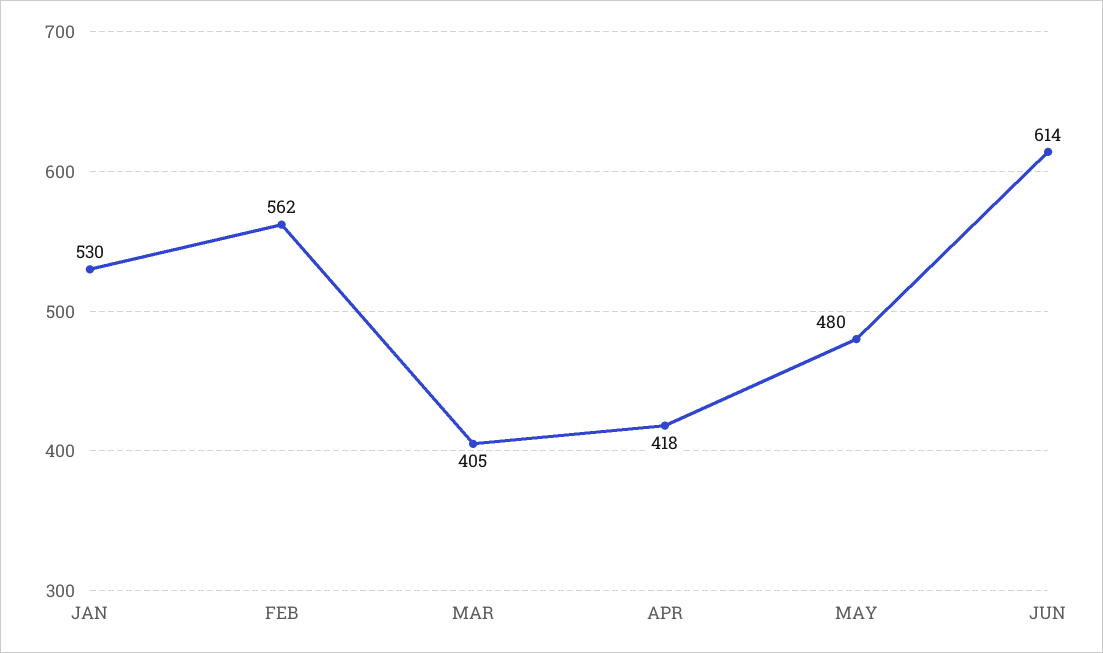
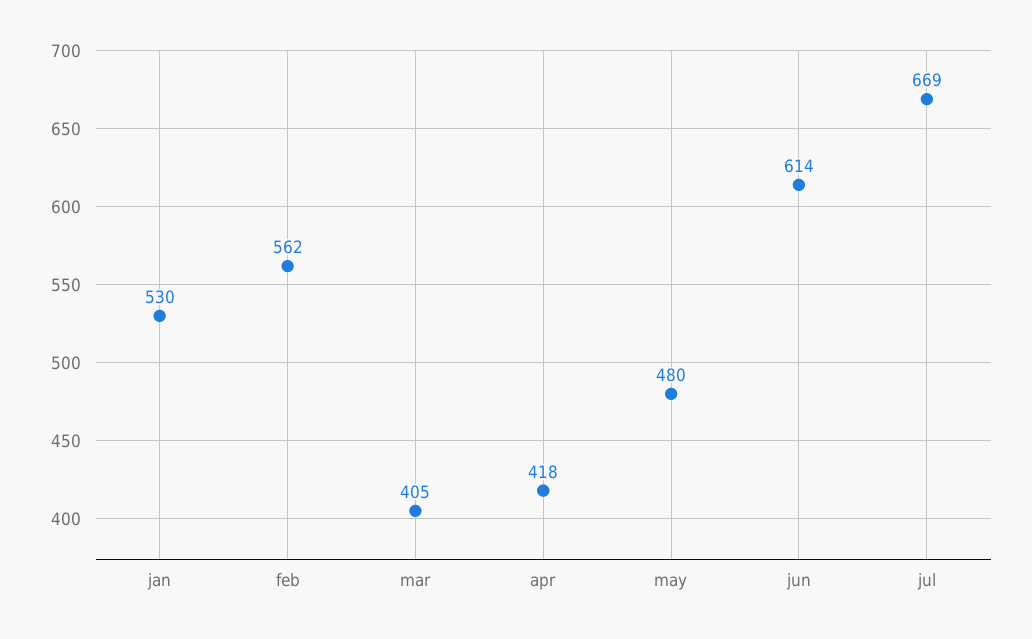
jul: none -> 669

